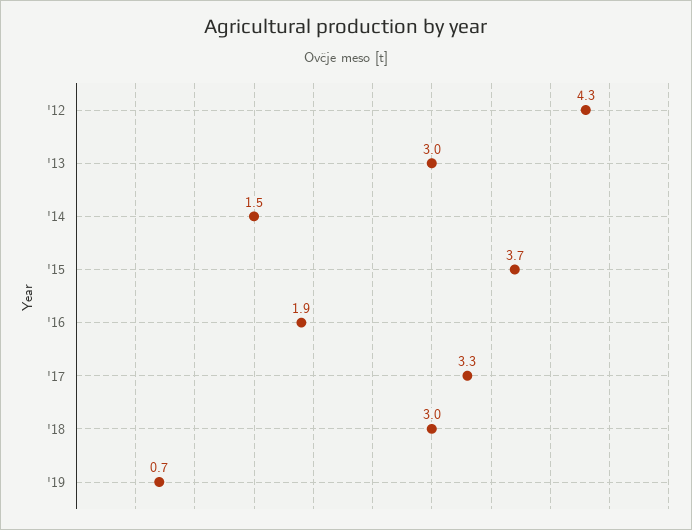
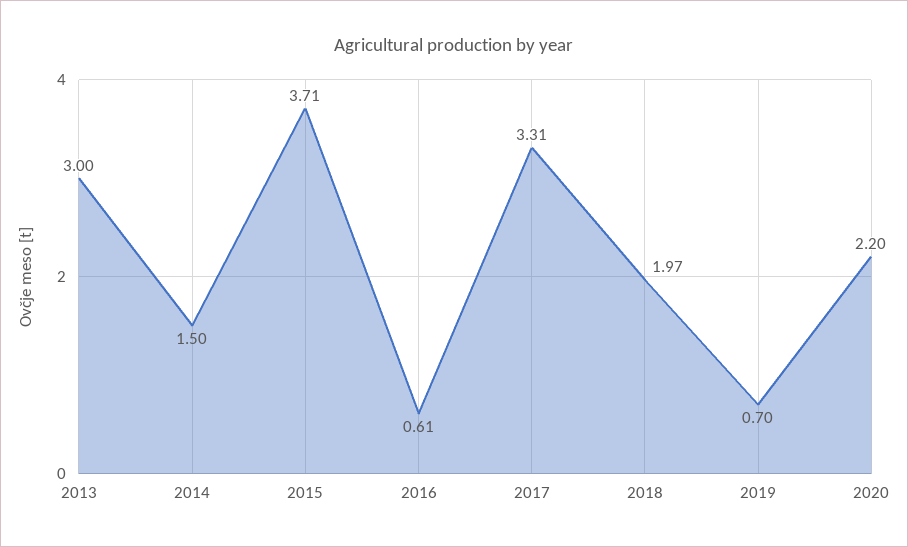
'12: 4.3 -> none
'16: 1.9 -> 0.61
'18: 3 -> 1.97
2020: none -> 2.2

